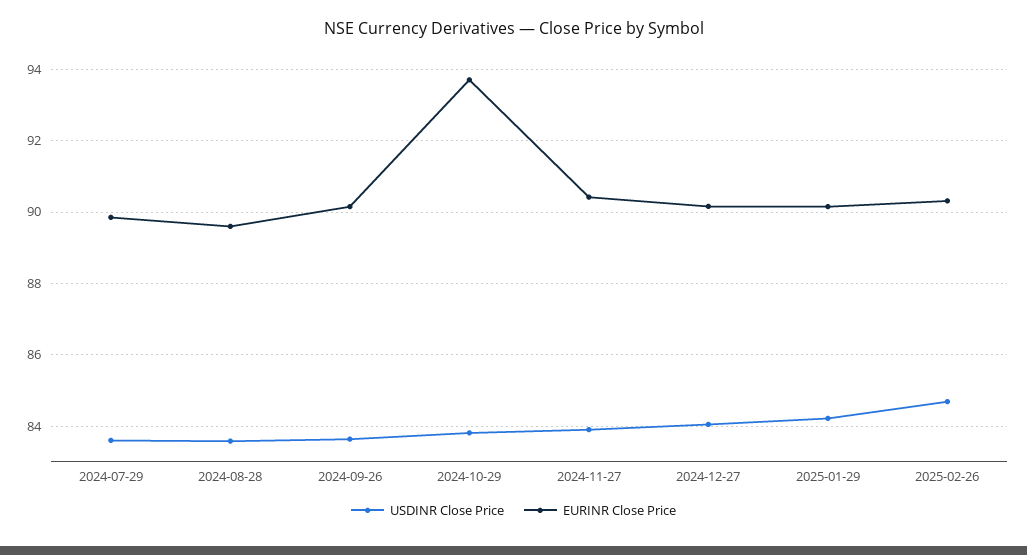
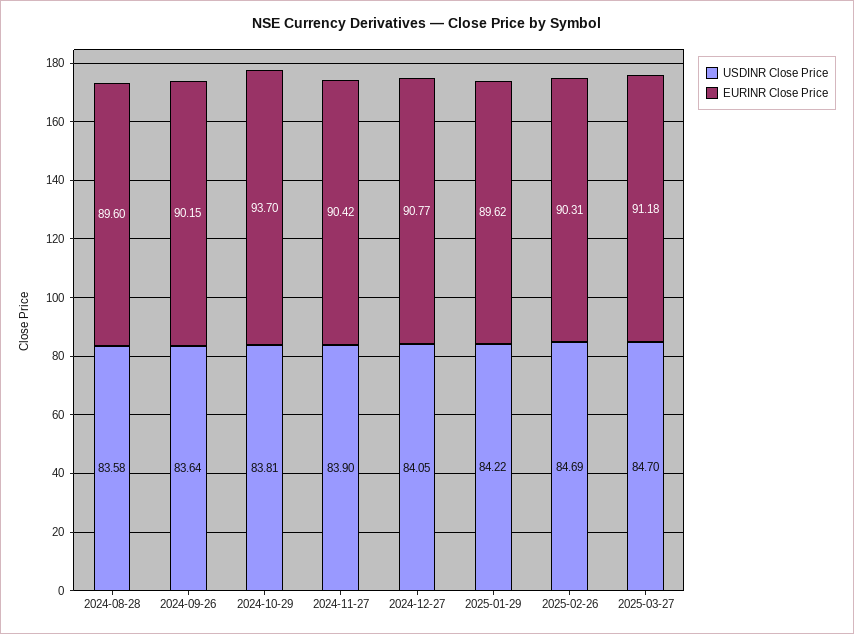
USDINR Close Price, 2024-07-29: 83.6 -> none
EURINR Close Price, 2024-07-29: 89.8 -> none
EURINR Close Price, 2024-12-27: 90.2 -> 90.77
EURINR Close Price, 2025-01-29: 90.2 -> 89.62
USDINR Close Price, 2025-03-27: none -> 84.7
EURINR Close Price, 2025-03-27: none -> 91.18

